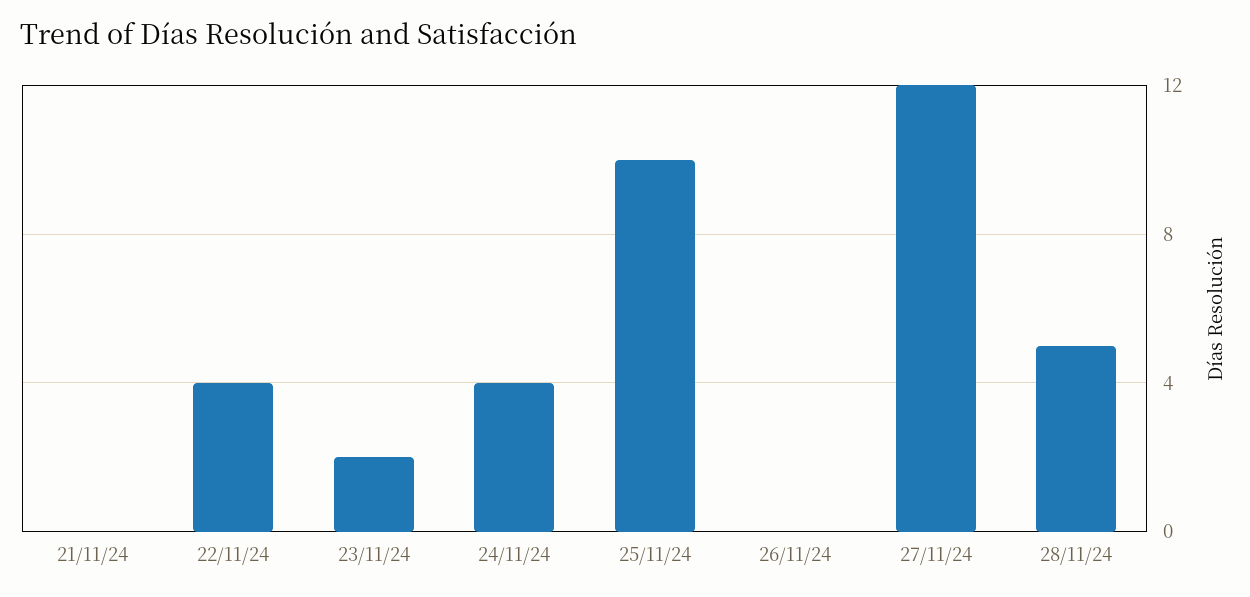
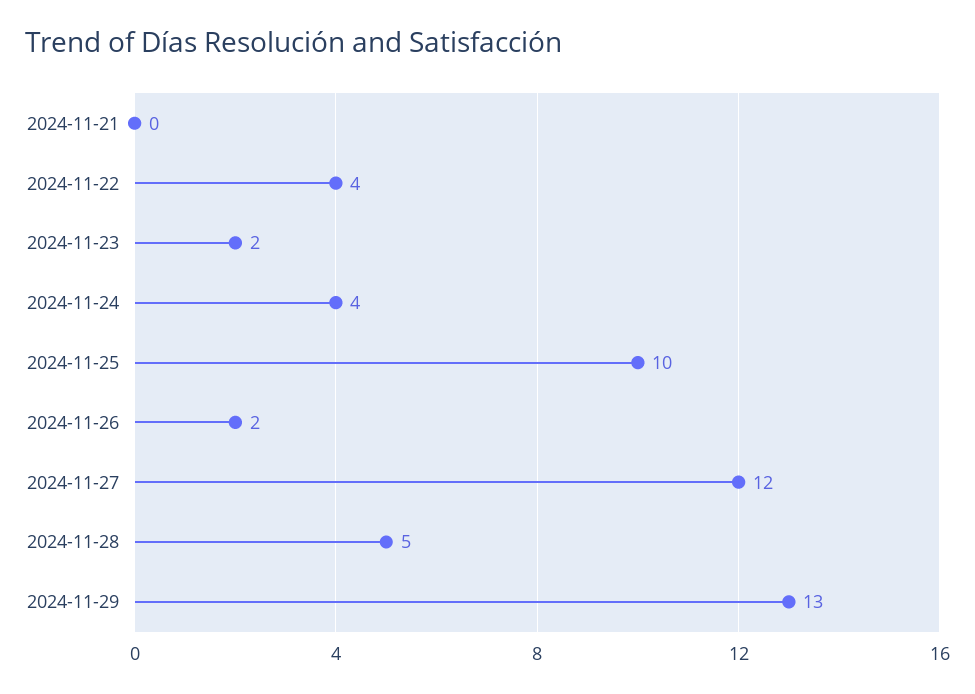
26/11/24: 0 -> 2
2024-11-29: none -> 13

